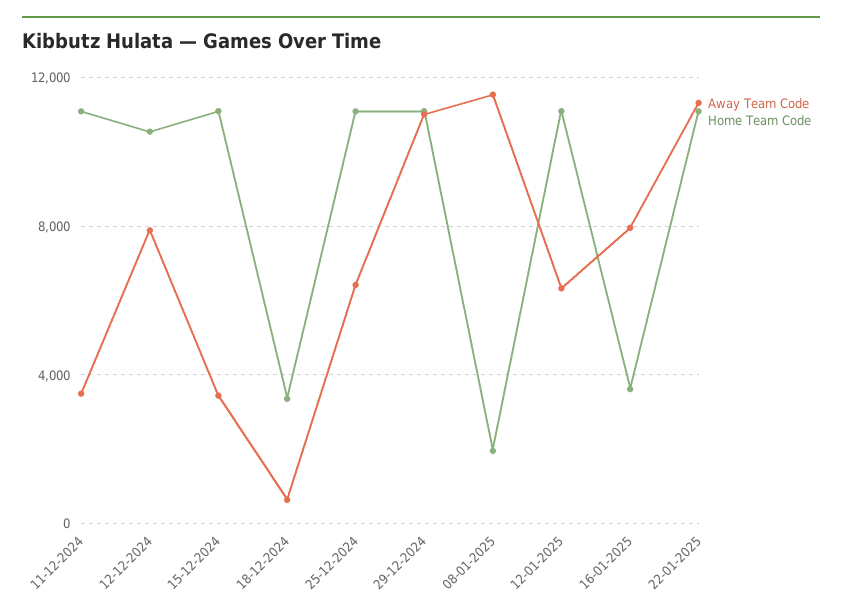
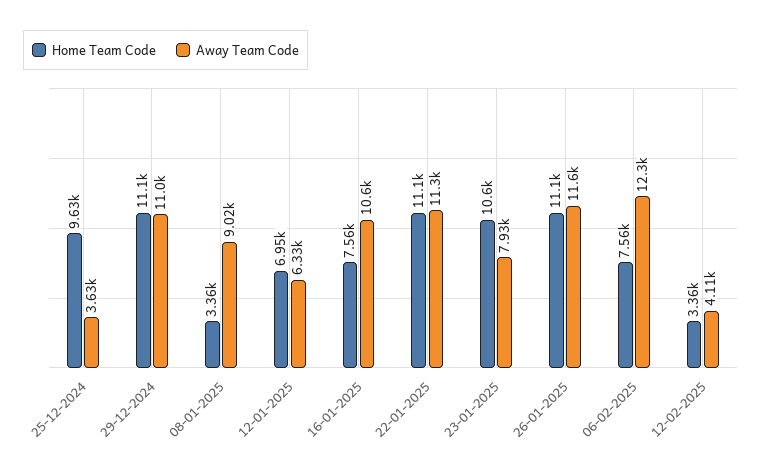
Away Team Code, 11-12-2024: 3500 -> none
Home Team Code, 11-12-2024: 11000 -> none
Away Team Code, 12-12-2024: 8000 -> none
Home Team Code, 12-12-2024: 10500 -> none
Away Team Code, 15-12-2024: 3500 -> none
Home Team Code, 15-12-2024: 11000 -> none
Away Team Code, 18-12-2024: 500 -> none
Home Team Code, 18-12-2024: 3500 -> none
Away Team Code, 25-12-2024: 6500 -> 3630
Home Team Code, 25-12-2024: 11000 -> 9630
Away Team Code, 08-01-2025: 11500 -> 9020
Home Team Code, 08-01-2025: 2000 -> 3360
Home Team Code, 12-01-2025: 11000 -> 6950
Away Team Code, 16-01-2025: 8000 -> 10600
Home Team Code, 16-01-2025: 3500 -> 7560
Home Team Code, 23-01-2025: none -> 10600
Away Team Code, 23-01-2025: none -> 7930
Home Team Code, 26-01-2025: none -> 11100
Away Team Code, 26-01-2025: none -> 11600
Home Team Code, 06-02-2025: none -> 7560
Away Team Code, 06-02-2025: none -> 12300
Home Team Code, 12-02-2025: none -> 3360
Away Team Code, 12-02-2025: none -> 4110

